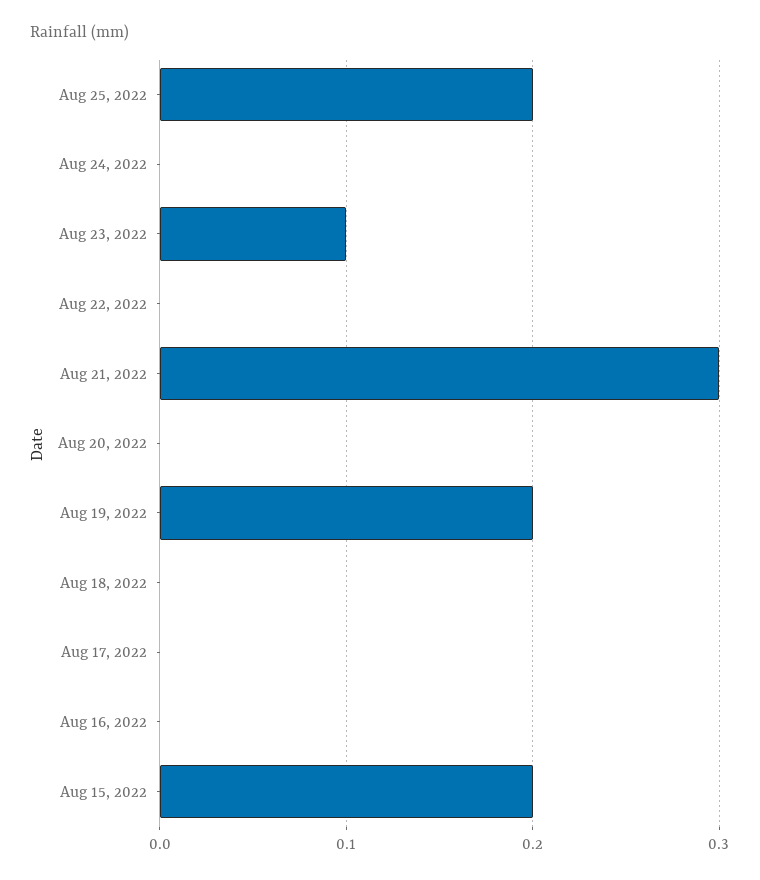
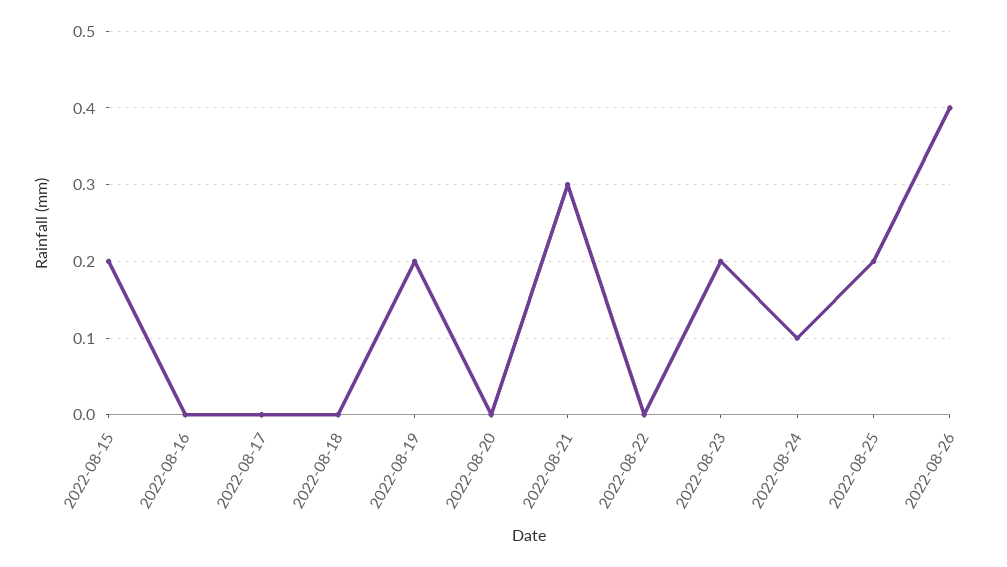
Aug 24, 2022: 0 -> 0.1
Aug 23, 2022: 0.1 -> 0.2
2022-08-26: none -> 0.4

